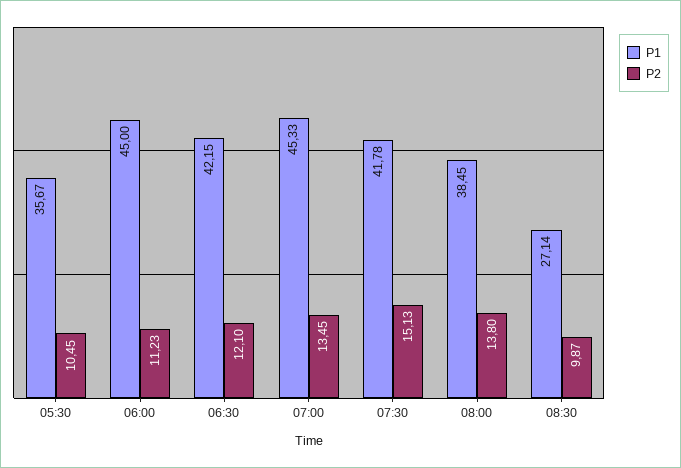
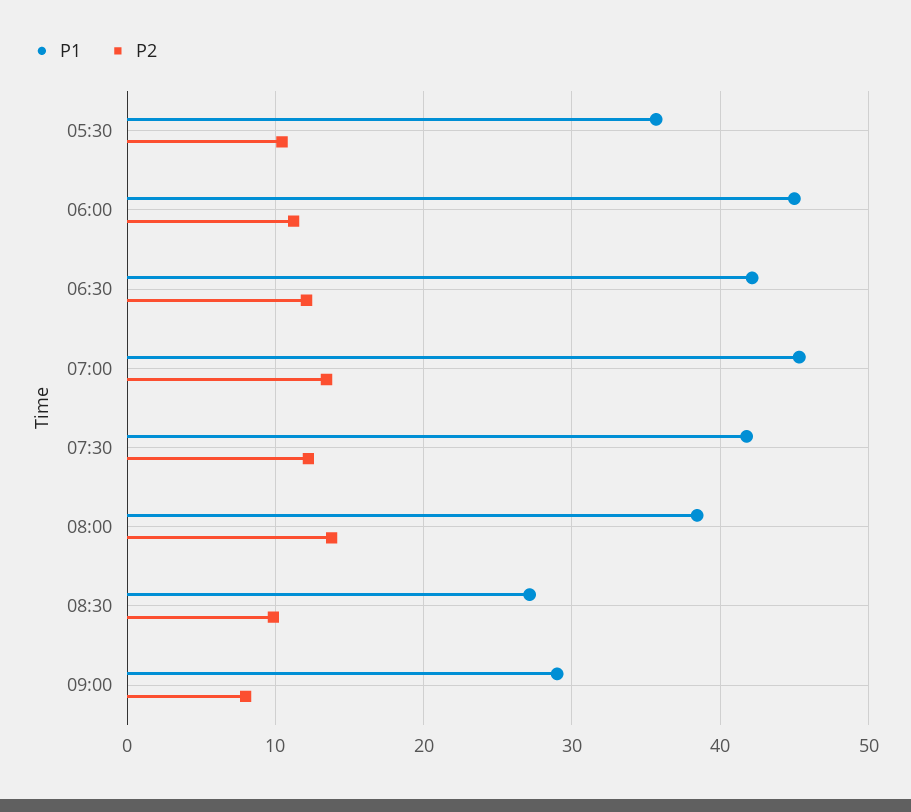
P2, 07:30: 15.13 -> 12
P1, 09:00: none -> 29
P2, 09:00: none -> 8

